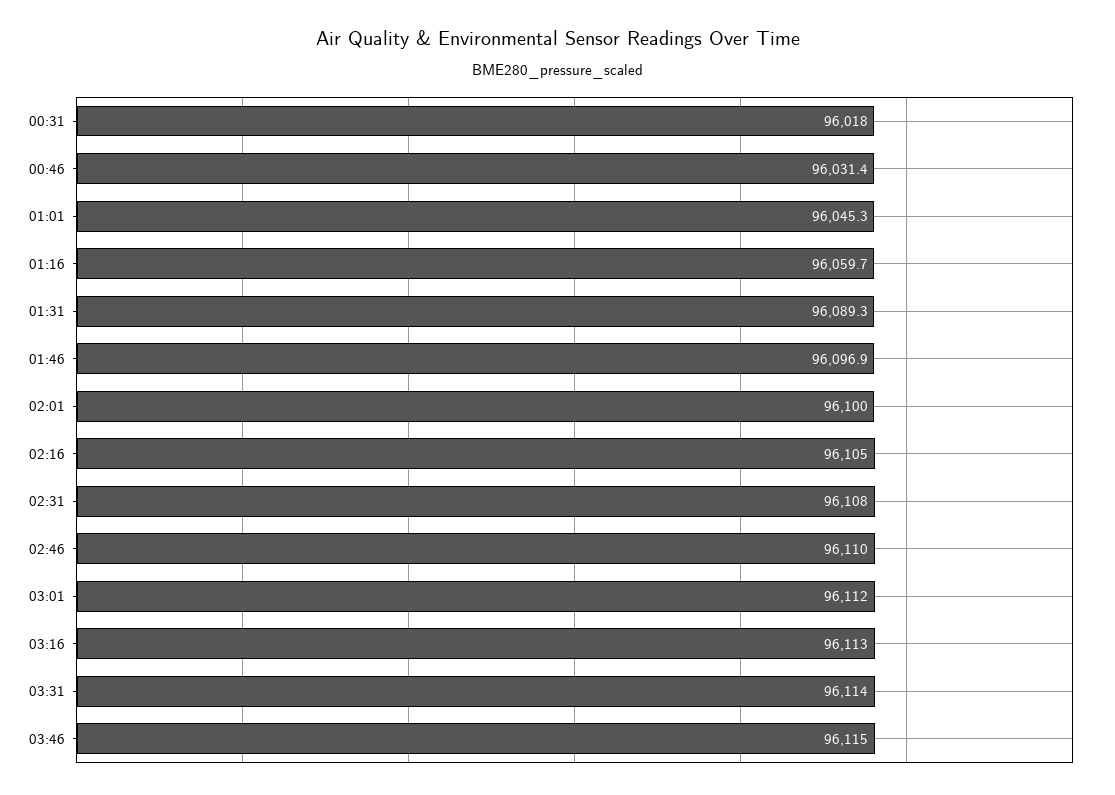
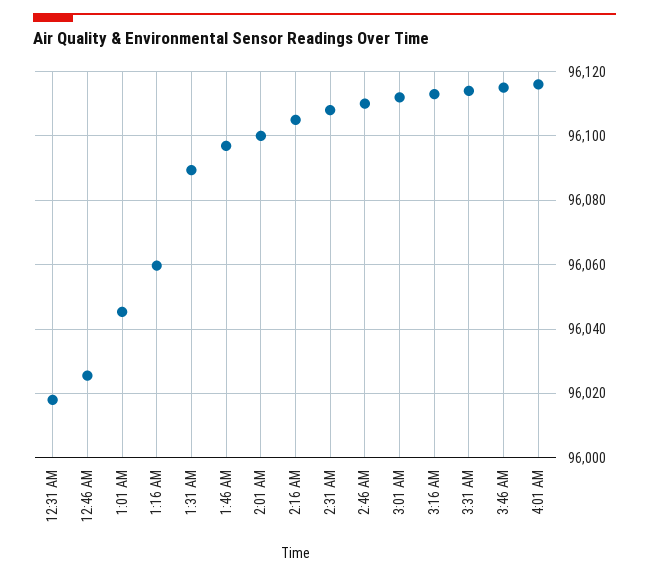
00:46: 96031.4 -> 96026
4:01 AM: none -> 96116

